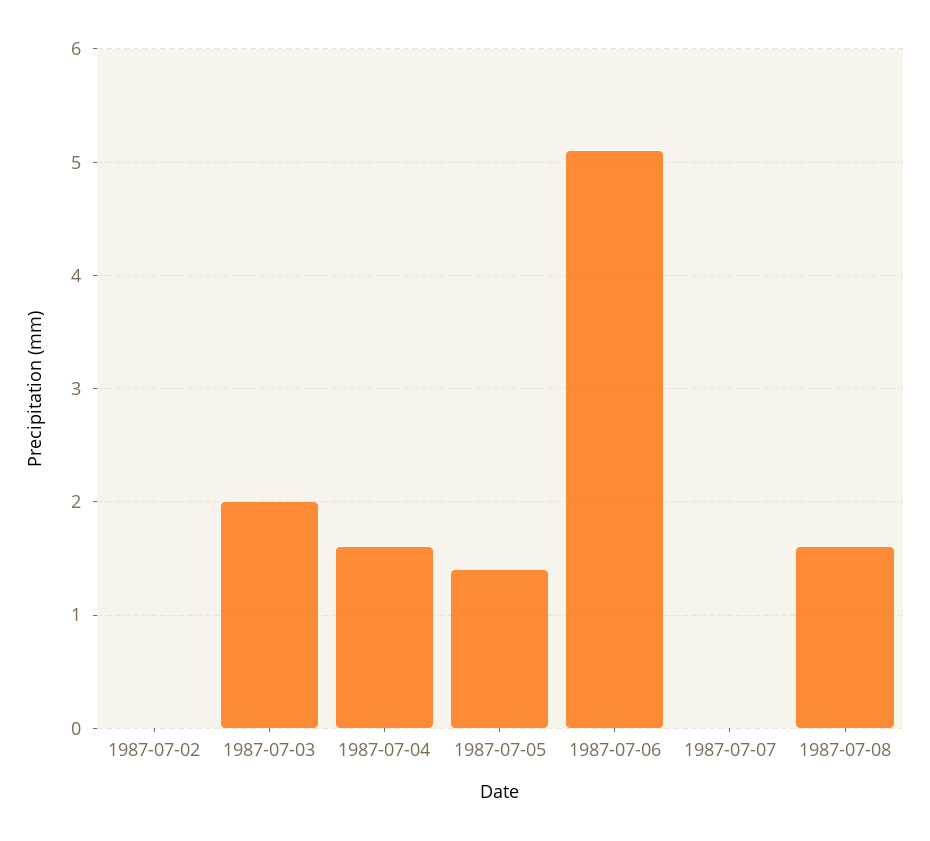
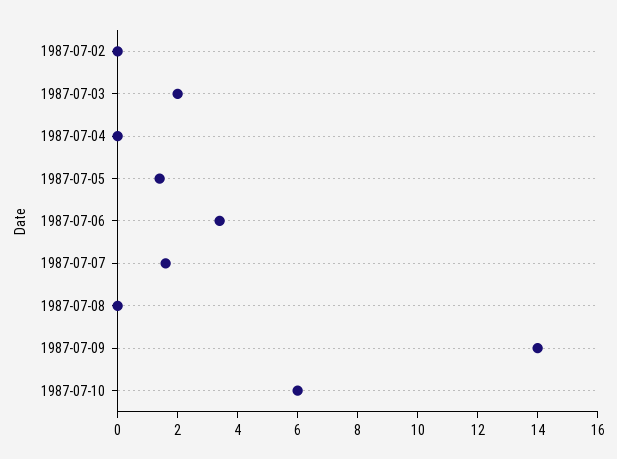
1987-07-04: 1.6 -> 0
1987-07-06: 5.1 -> 3.5
1987-07-07: 0 -> 1.5
1987-07-08: 1.6 -> 0
1987-07-09: none -> 14
1987-07-10: none -> 6

